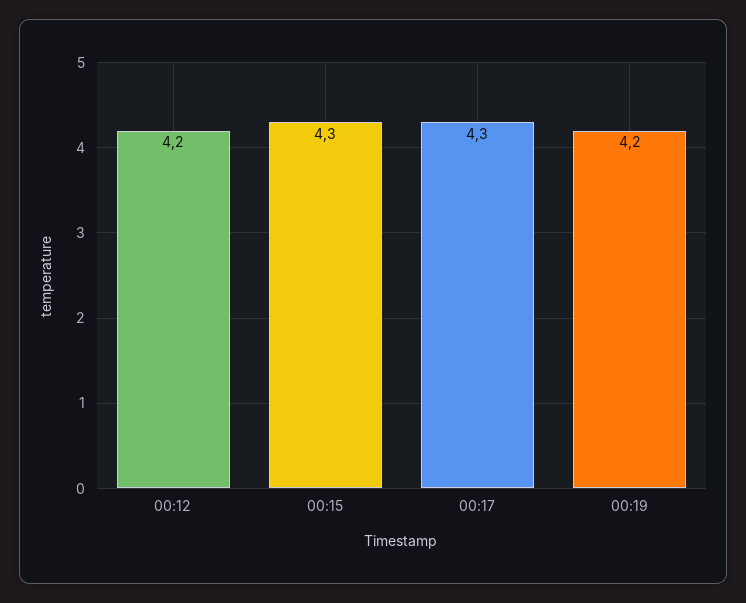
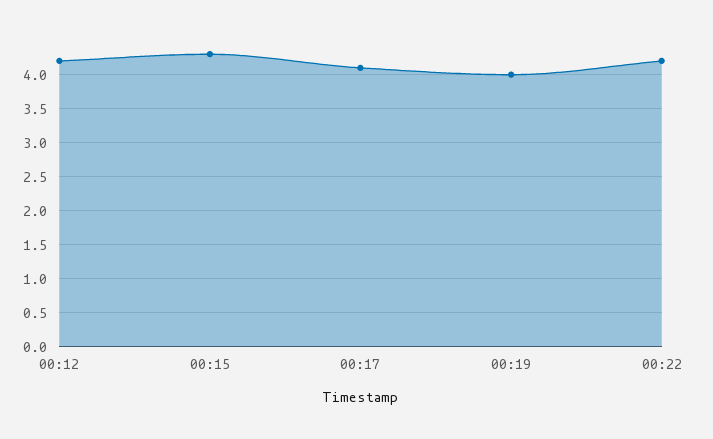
00:17: 4.3 -> 4.1
00:19: 4.2 -> 4
00:22: none -> 4.2

